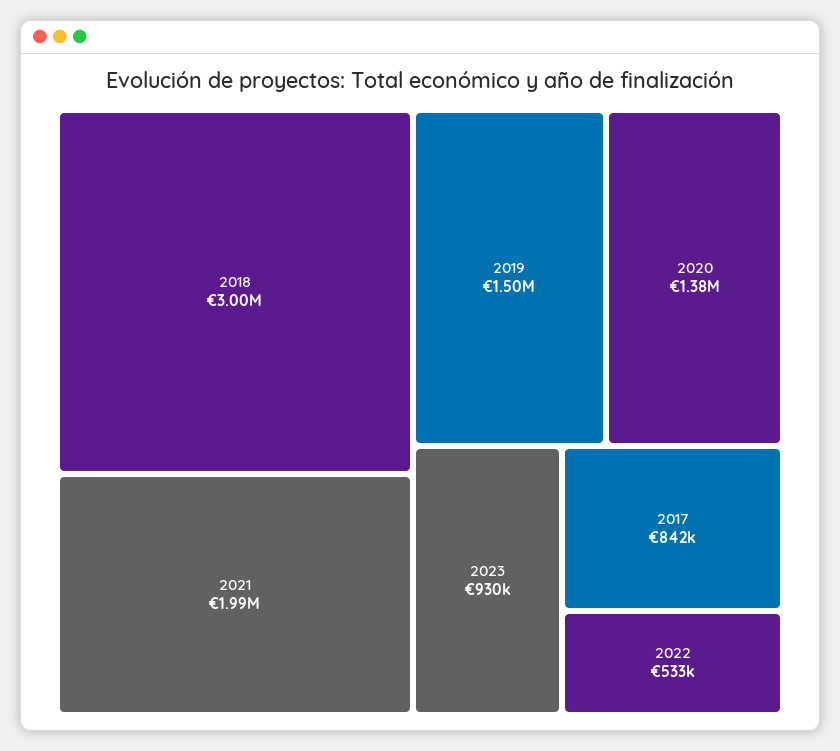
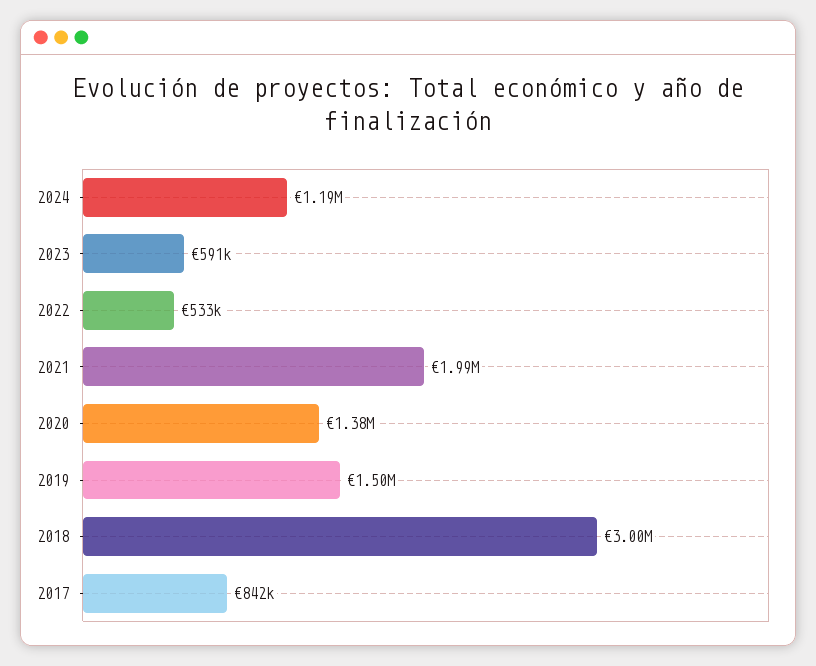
2023: 930000 -> 591000
2024: none -> 1190000

